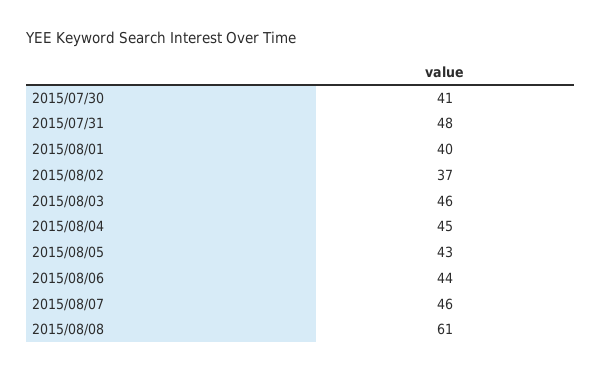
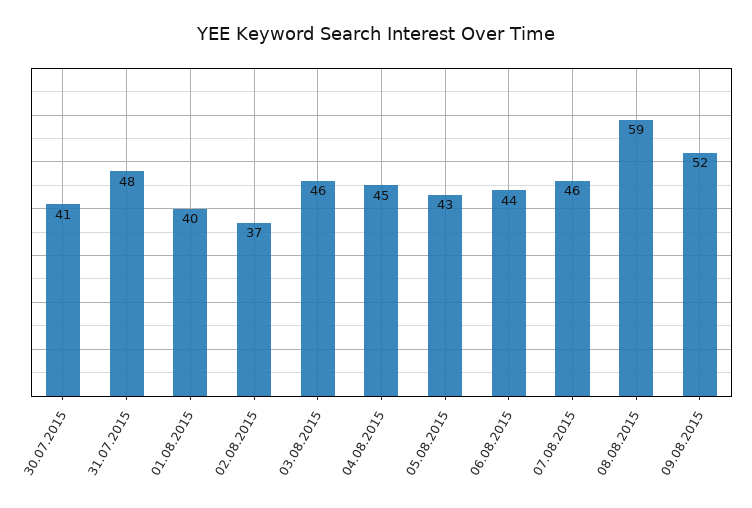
2015/08/08: 61 -> 59
09.08.2015: none -> 52

